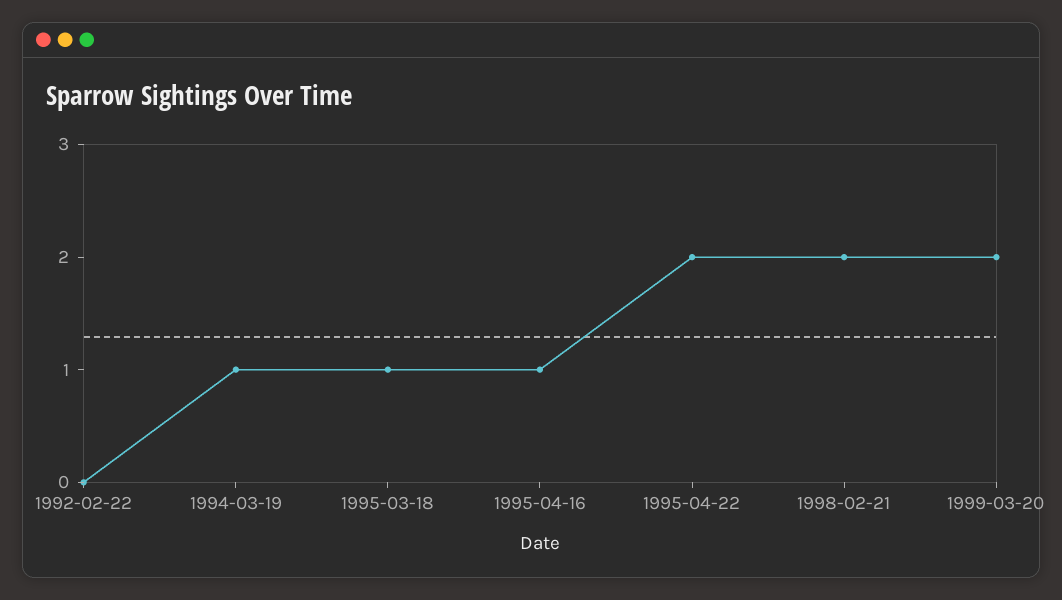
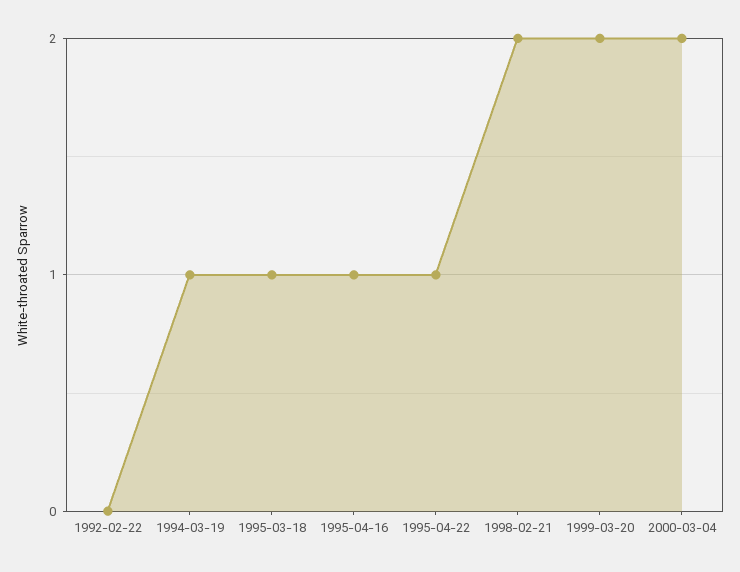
1995-04-22: 2 -> 1
2000-03-04: none -> 2

